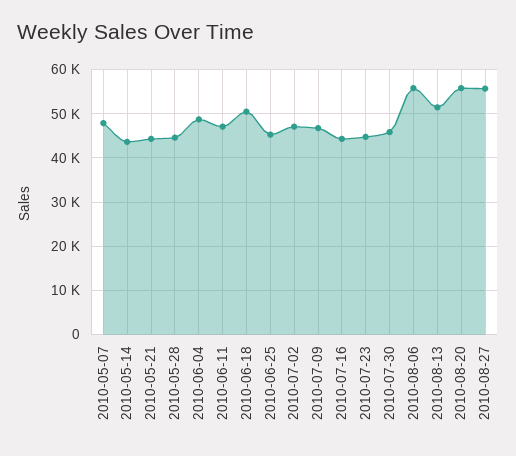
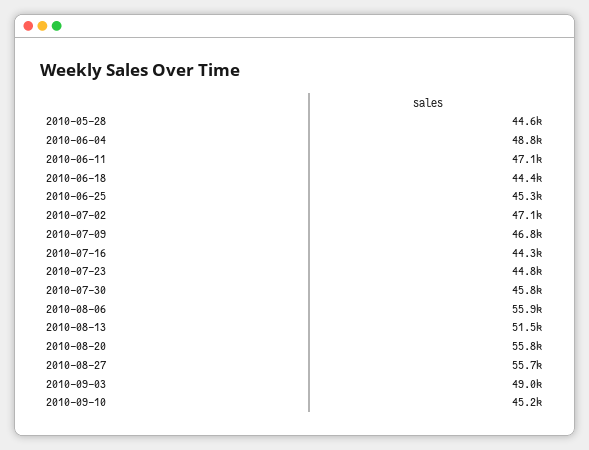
2010-05-07: 48000 -> none
2010-05-14: 44000 -> none
2010-05-21: 44000 -> none
2010-06-18: 50000 -> 44400
2010-09-03: none -> 49000
2010-09-10: none -> 45200

